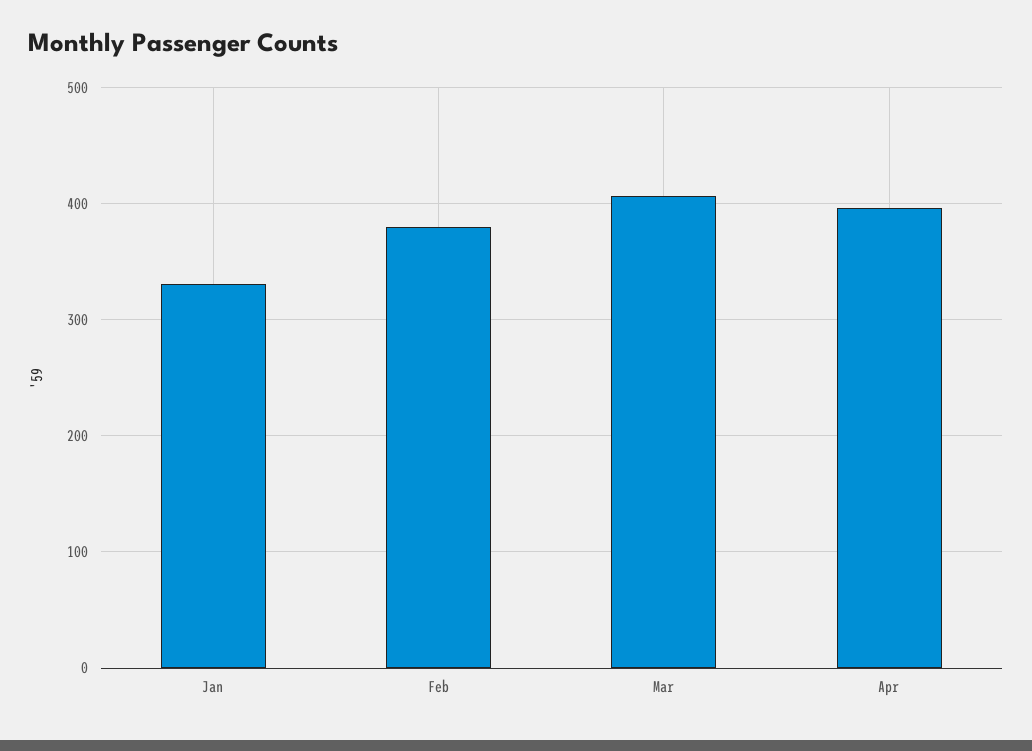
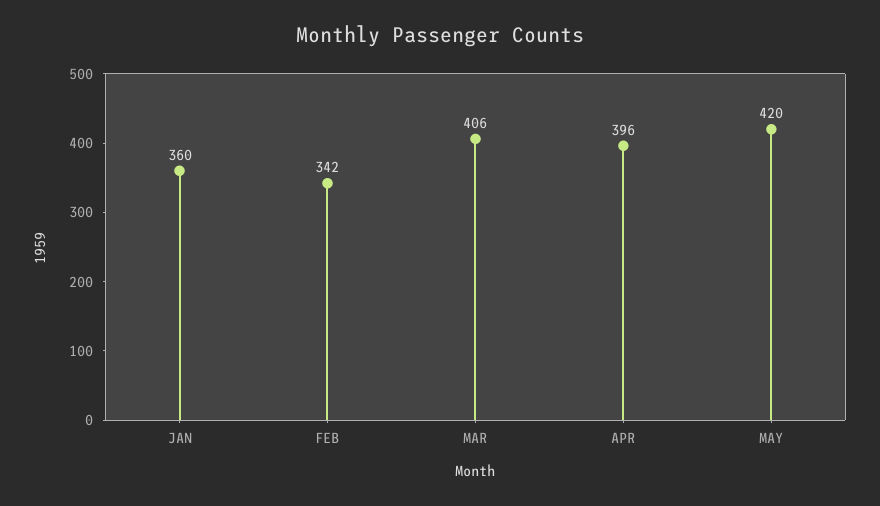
Jan: 330 -> 360
Feb: 380 -> 342
MAY: none -> 420

